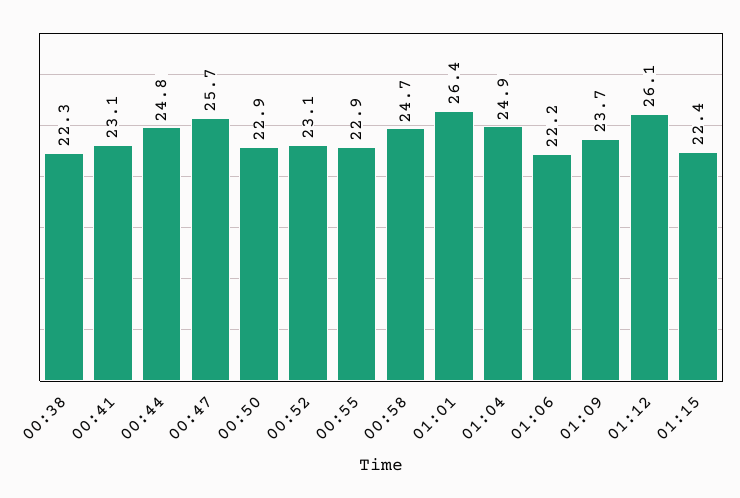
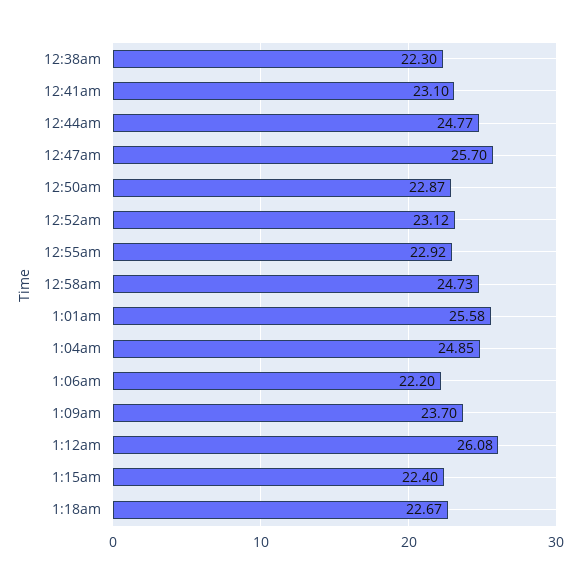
01:01: 26.4 -> 25.58
1:18am: none -> 22.67

